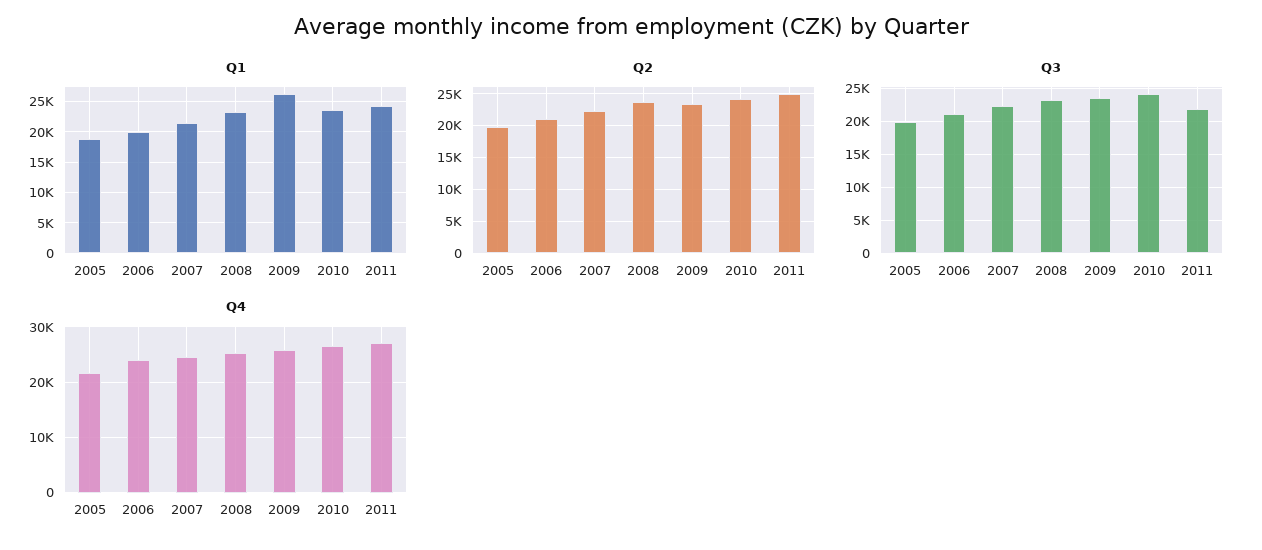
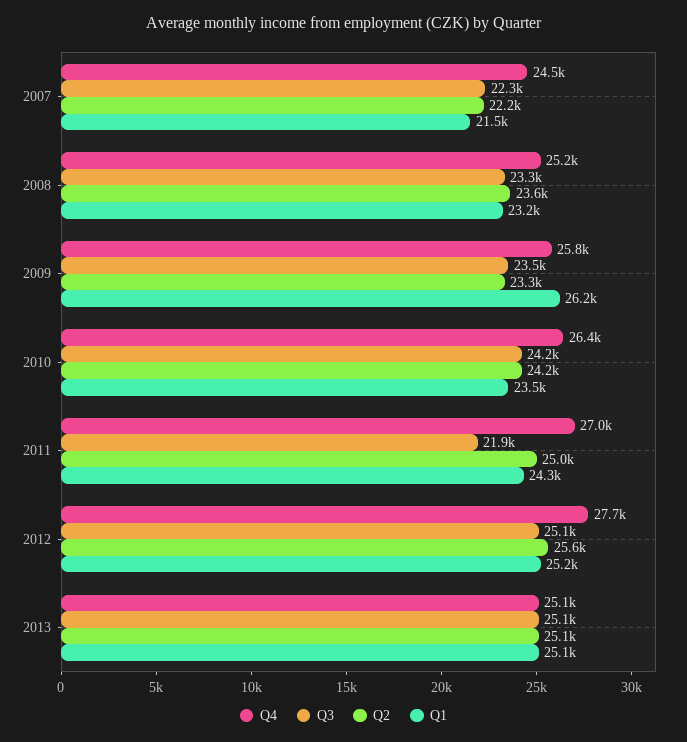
Q1, 2005: 19000 -> none
Q1, 2006: 20000 -> none
Q2, 2005: 20000 -> none
Q2, 2006: 21000 -> none
Q3, 2005: 20000 -> none
Q3, 2006: 21000 -> none
Q4, 2005: 22000 -> none
Q4, 2006: 24000 -> none
Q4, 2012: none -> 27700
Q3, 2012: none -> 25100
Q2, 2012: none -> 25600
Q1, 2012: none -> 25200
Q4, 2013: none -> 25100
Q3, 2013: none -> 25100
Q2, 2013: none -> 25100
Q1, 2013: none -> 25100

